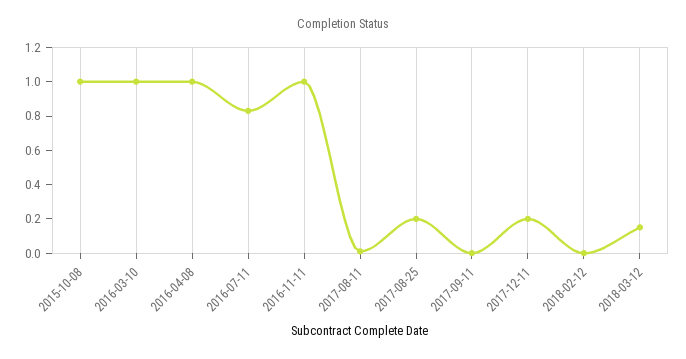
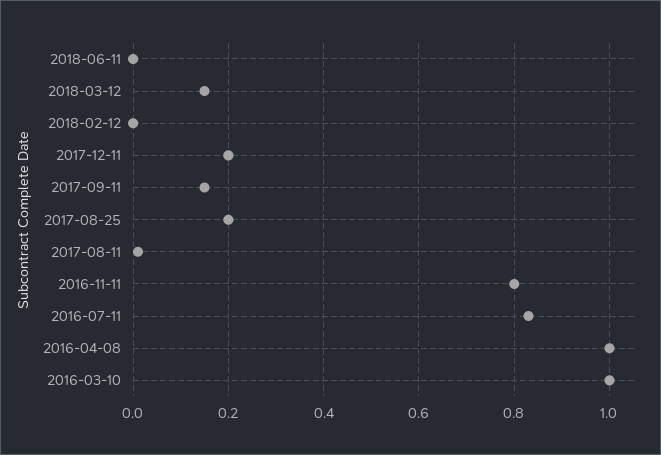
2015-10-08: 1 -> none
2016-11-11: 1 -> 0.8
2017-09-11: 0 -> 0.15
2018-06-11: none -> 0

